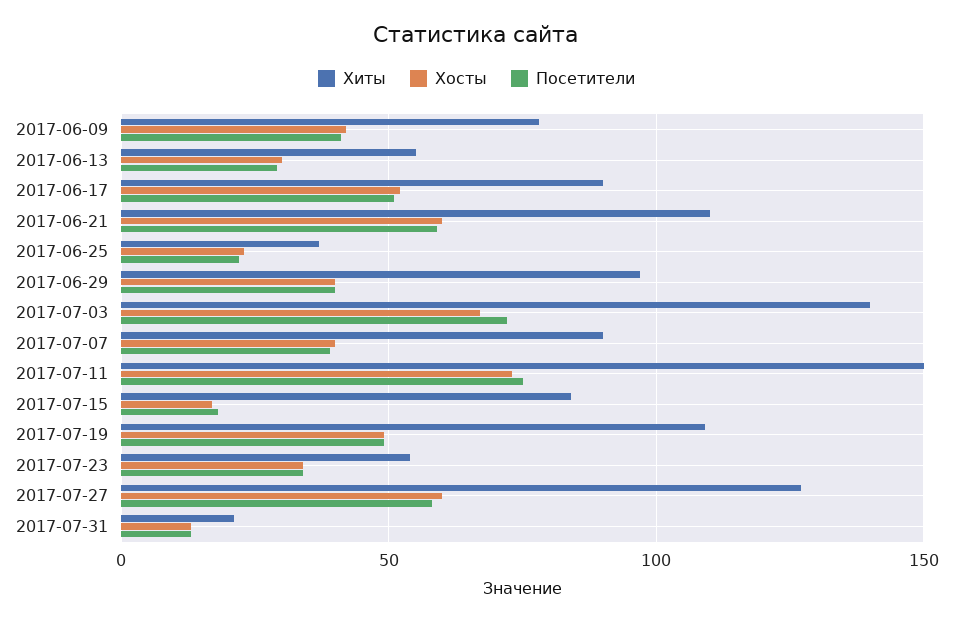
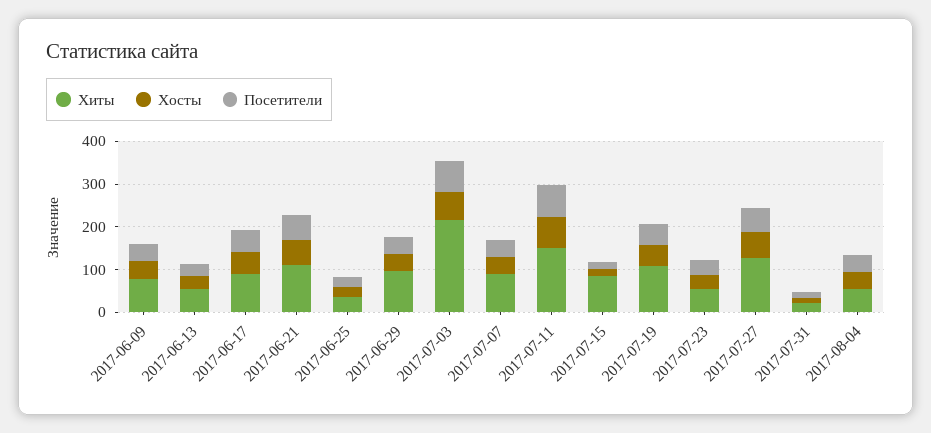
Хиты, 2017-07-03: 140 -> 220
Хиты, 2017-08-04: none -> 60
Хосты, 2017-08-04: none -> 40
Посетители, 2017-08-04: none -> 40

